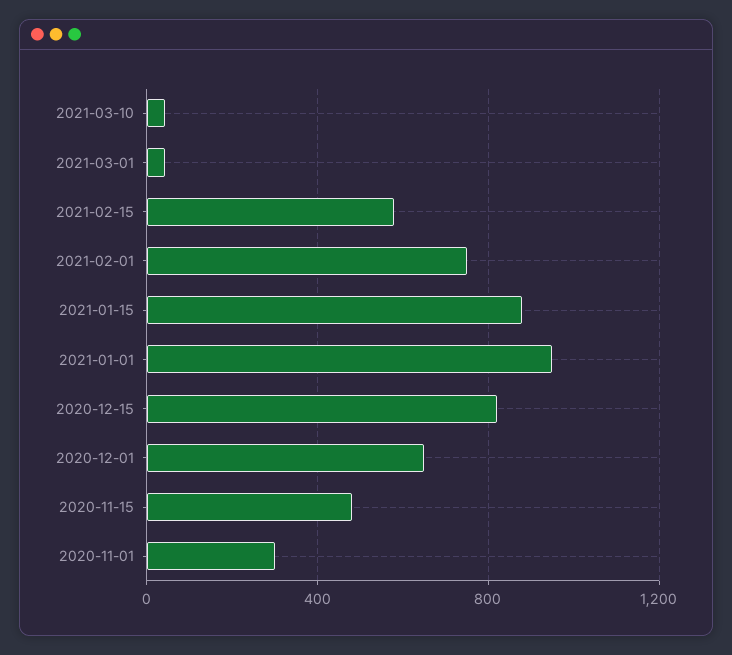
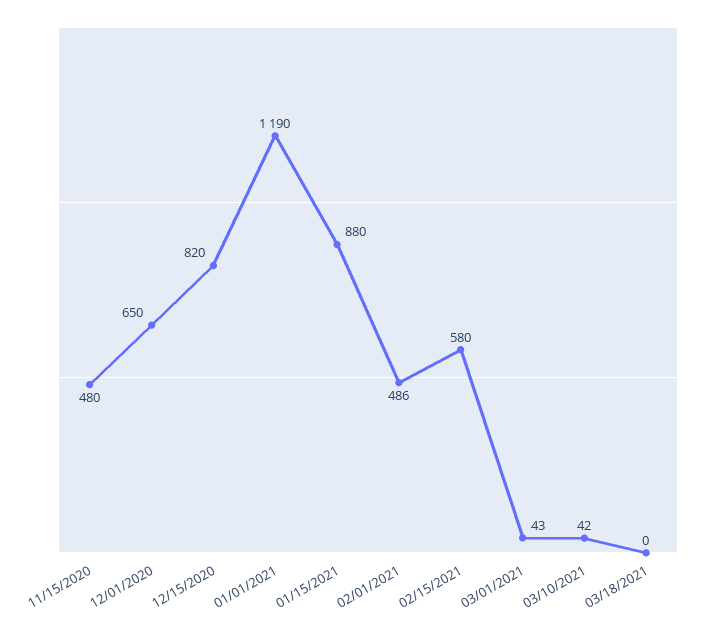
2021-02-01: 750 -> 486
2021-01-01: 950 -> 1190
2020-11-01: 300 -> none
03/18/2021: none -> 0

